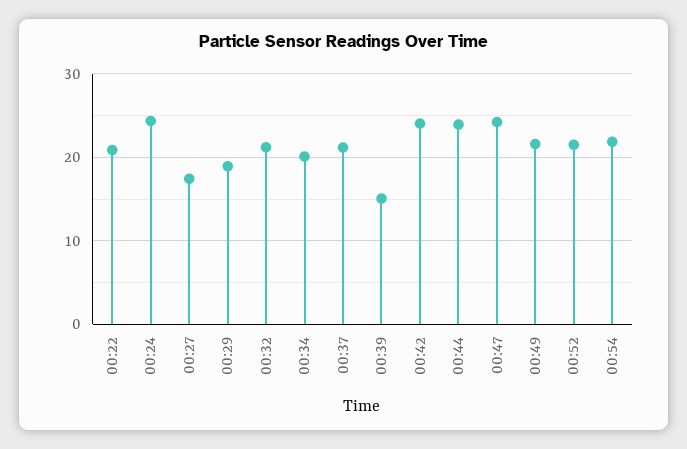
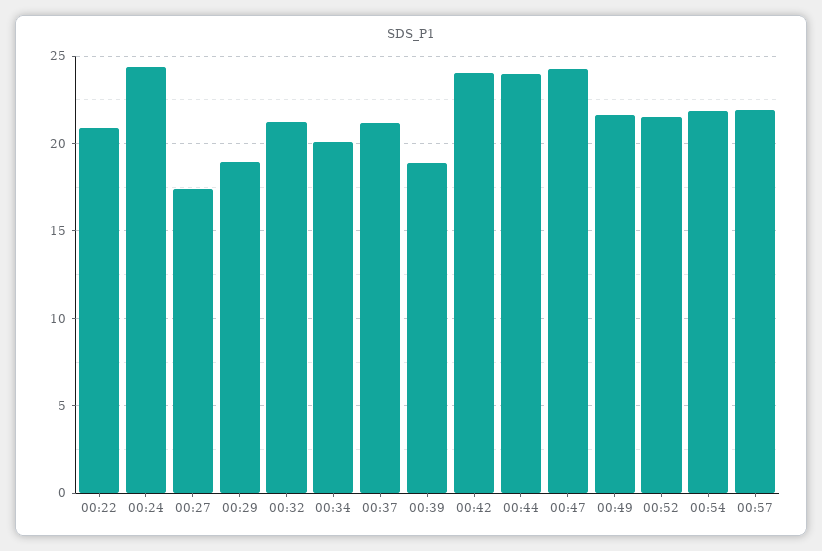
00:39: 15 -> 19
00:57: none -> 22

